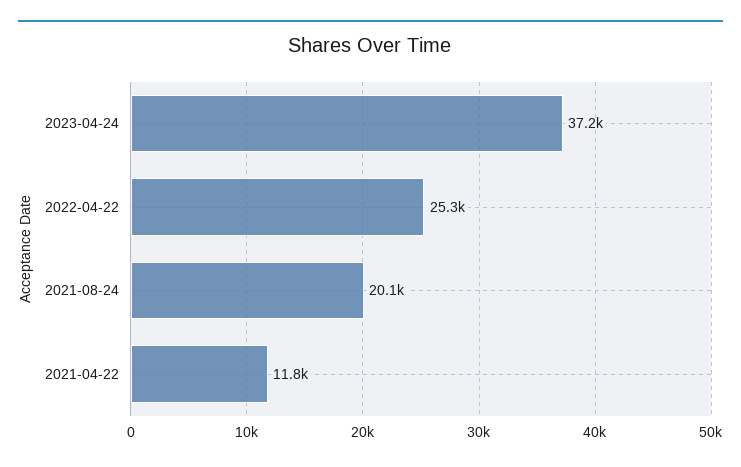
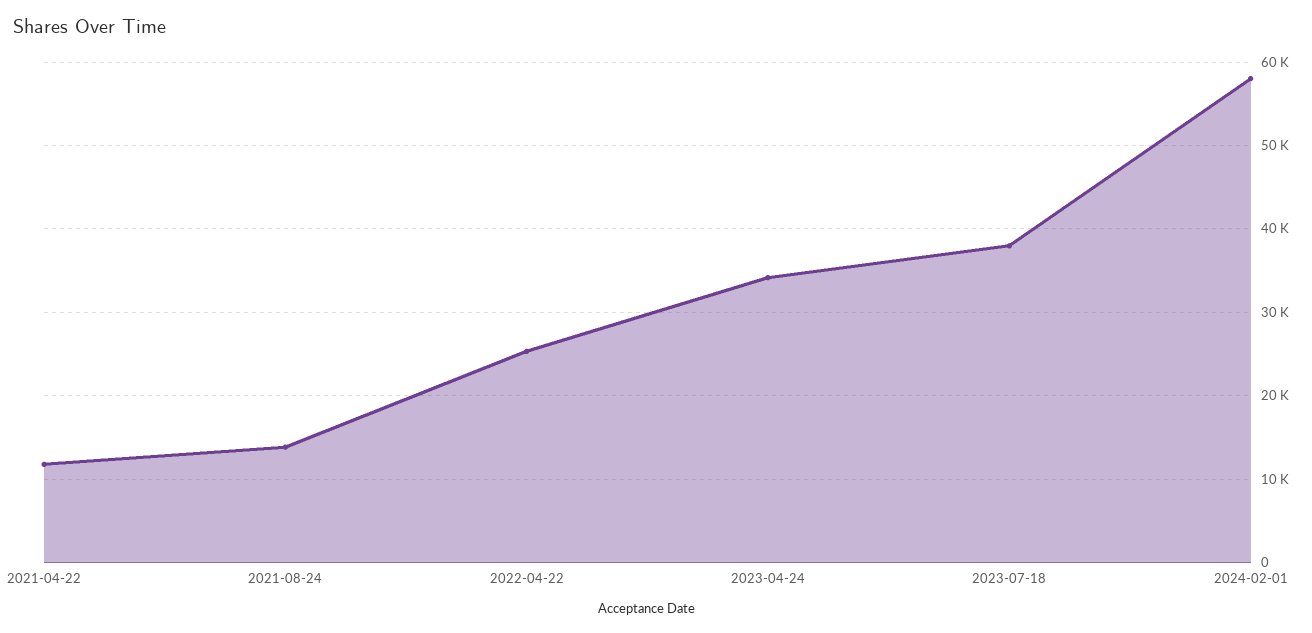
2023-04-24: 37200 -> 34000
2021-08-24: 20100 -> 14000
2023-07-18: none -> 38000
2024-02-01: none -> 58000

